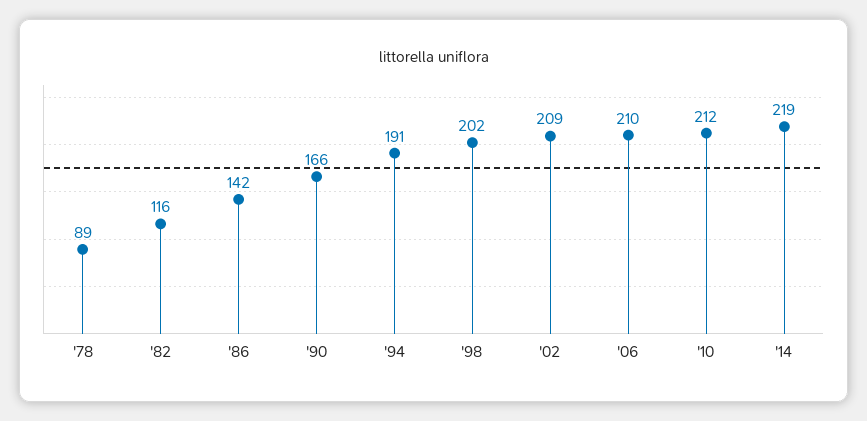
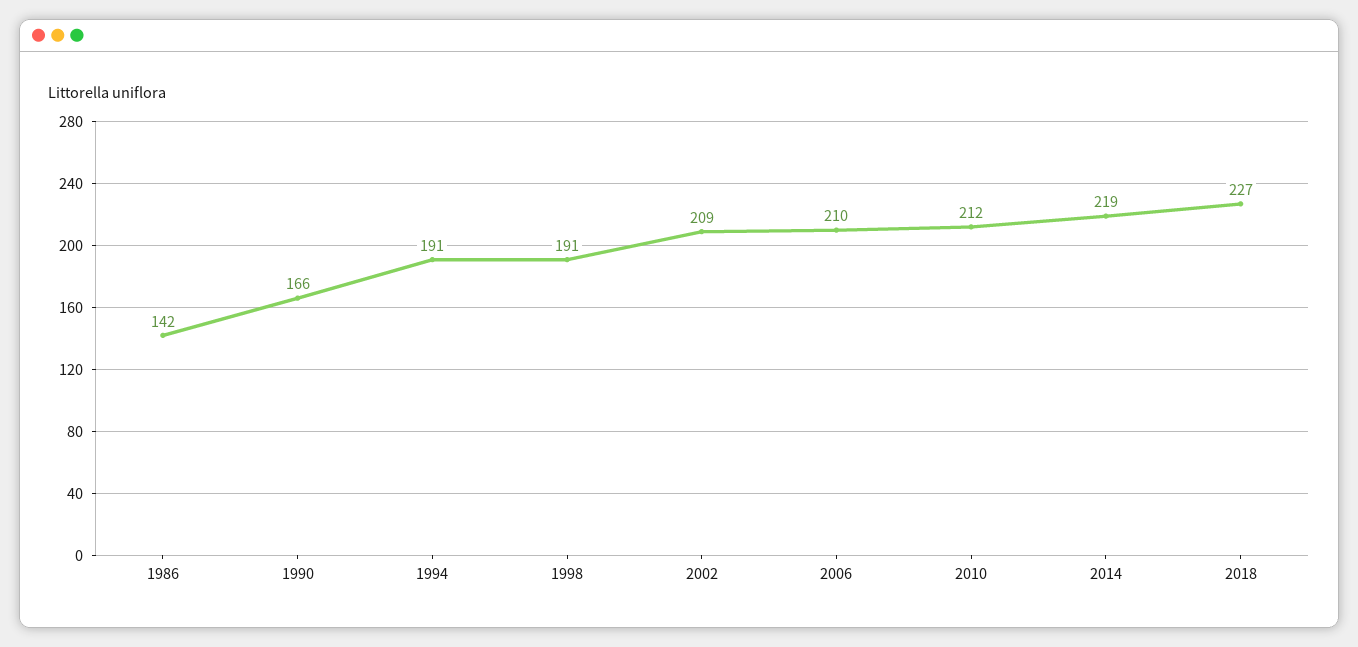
'78: 89 -> none
'82: 116 -> none
'98: 202 -> 191
2018: none -> 227

